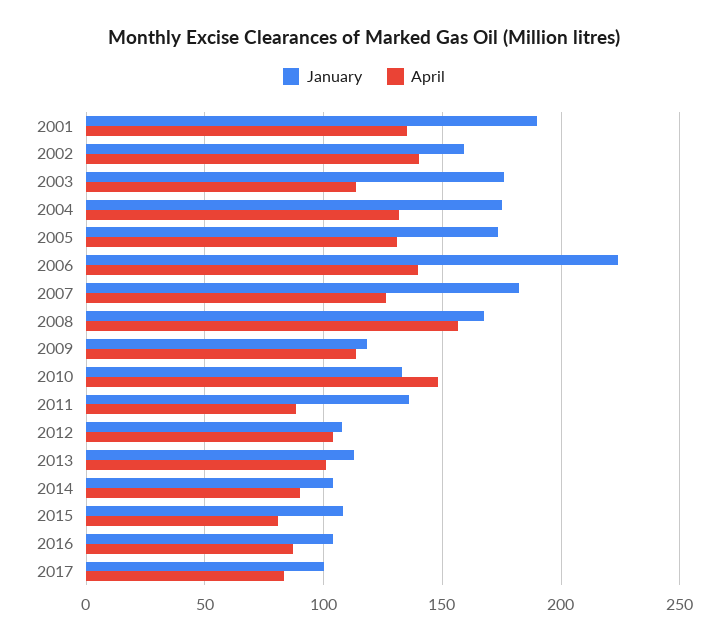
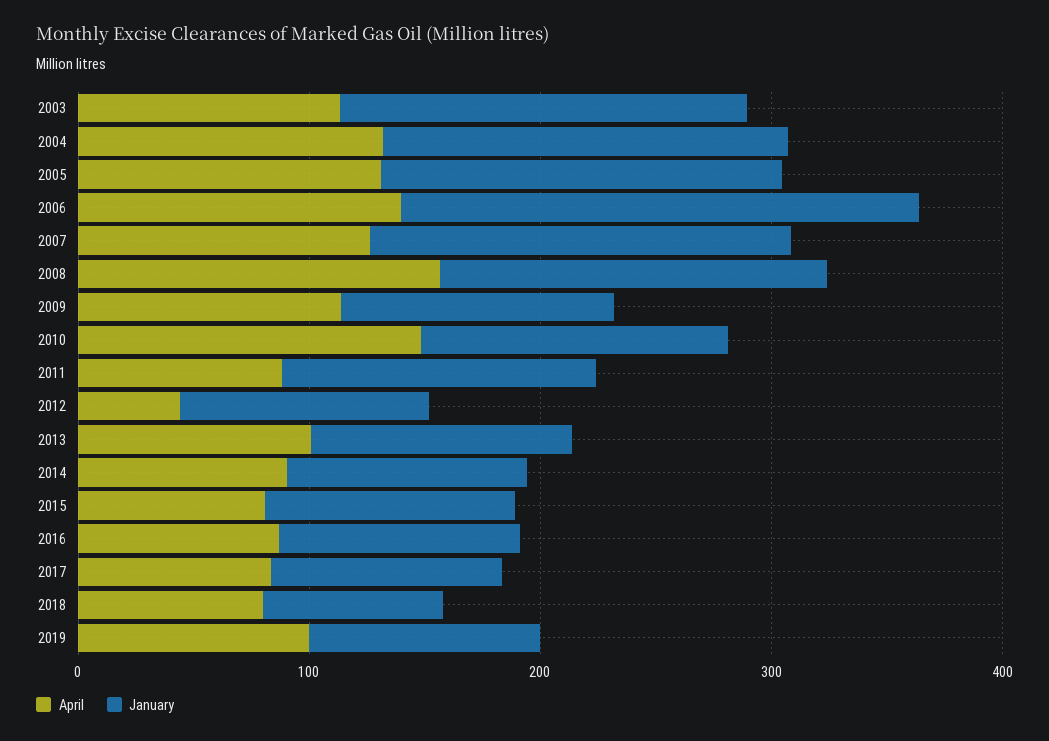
January, 2001: 190 -> none
April, 2001: 135 -> none
January, 2002: 160 -> none
April, 2002: 140 -> none
April, 2012: 105 -> 40
April, 2018: none -> 80
January, 2018: none -> 80
April, 2019: none -> 100
January, 2019: none -> 100

